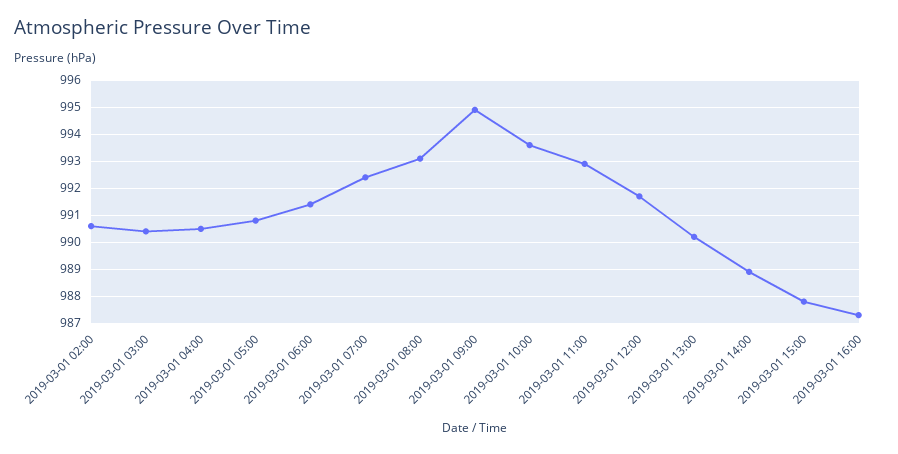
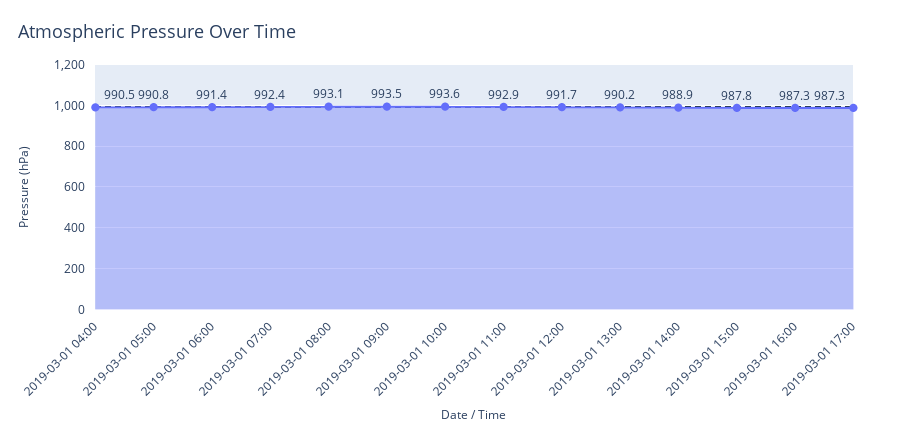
2019-03-01 02:00: 990.5 -> none
2019-03-01 03:00: 990.5 -> none
2019-03-01 09:00: 995 -> 993.5
2019-03-01 17:00: none -> 987.3

